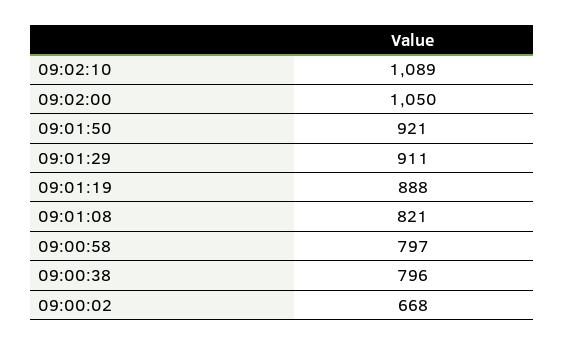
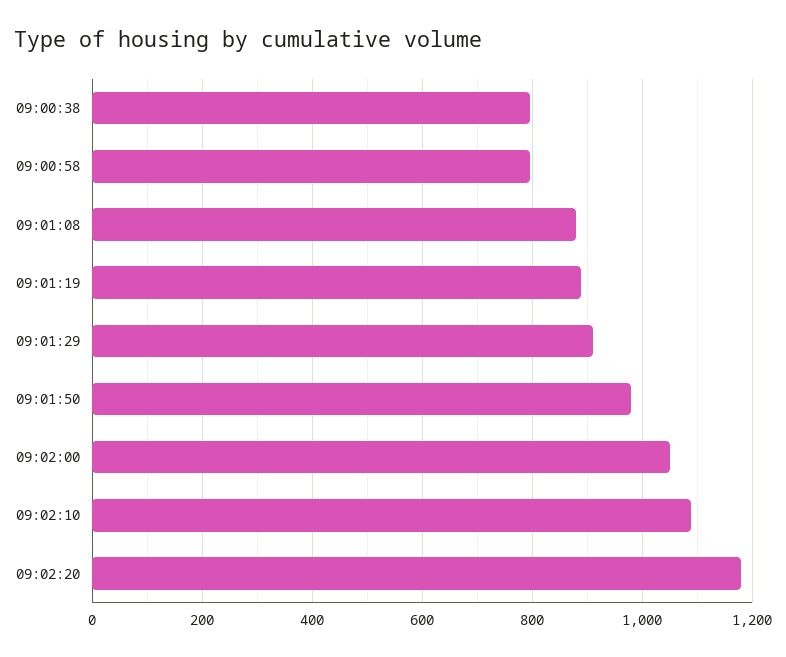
09:01:50: 921 -> 980
09:01:08: 821 -> 880
09:00:02: 668 -> none
09:02:20: none -> 1180

